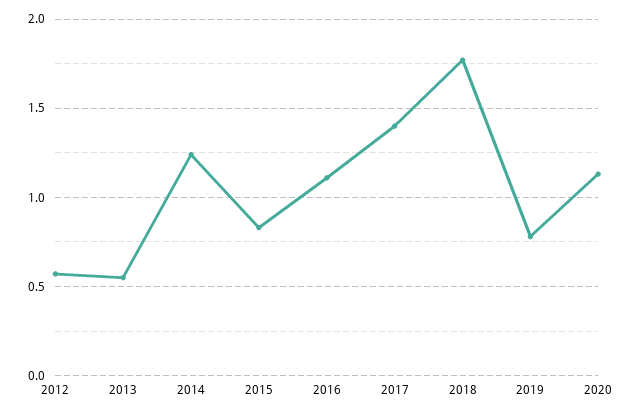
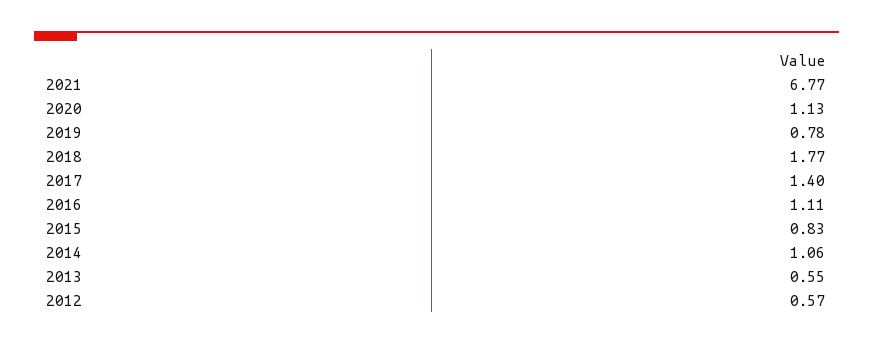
2014: 1.25 -> 1.06
2021: none -> 6.77

